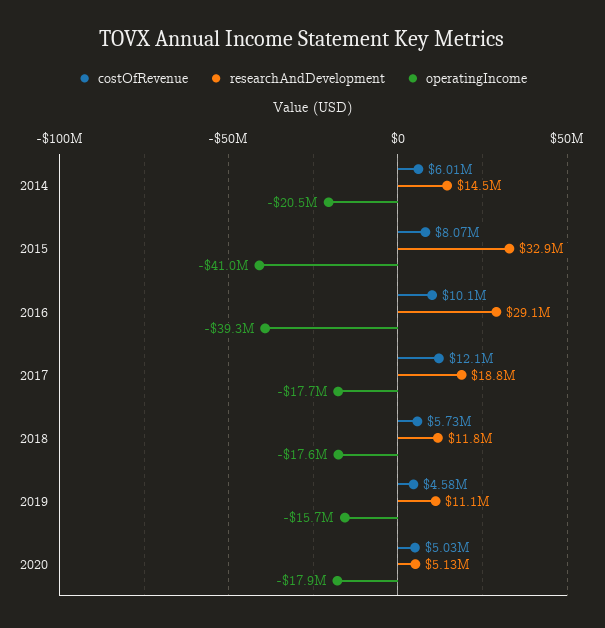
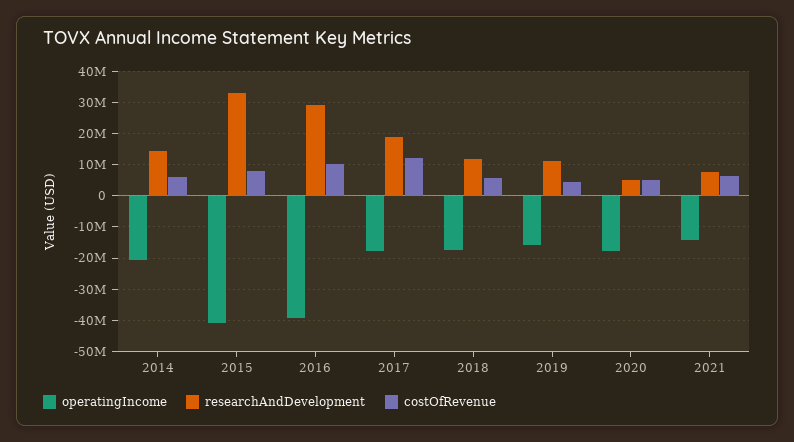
operatingIncome, 2021: none -> -14000000
researchAndDevelopment, 2021: none -> 8000000
costOfRevenue, 2021: none -> 6000000

